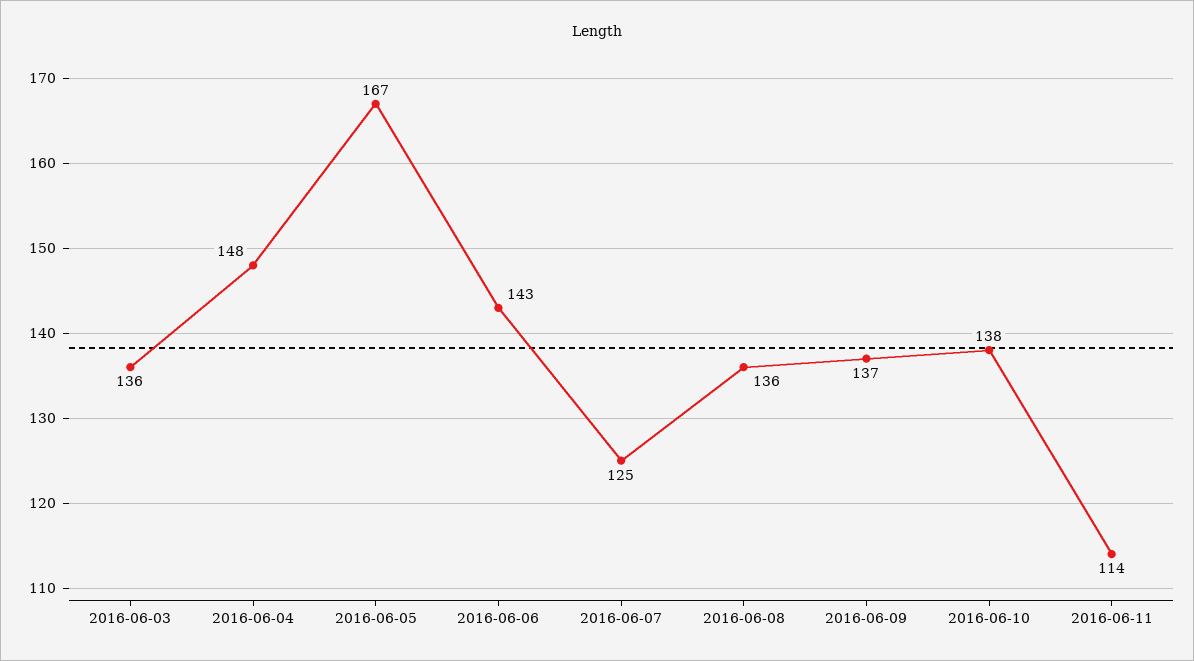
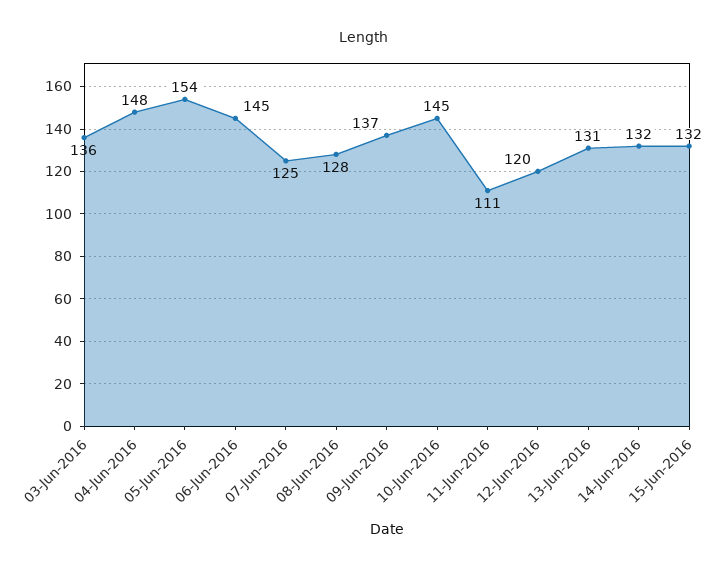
2016-06-05: 167 -> 154
2016-06-06: 143 -> 145
2016-06-08: 136 -> 128
2016-06-10: 138 -> 145
2016-06-11: 114 -> 111
12-Jun-2016: none -> 120
13-Jun-2016: none -> 131
14-Jun-2016: none -> 132
15-Jun-2016: none -> 132

